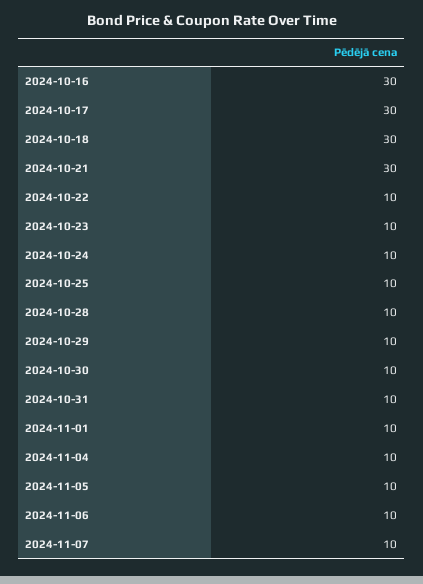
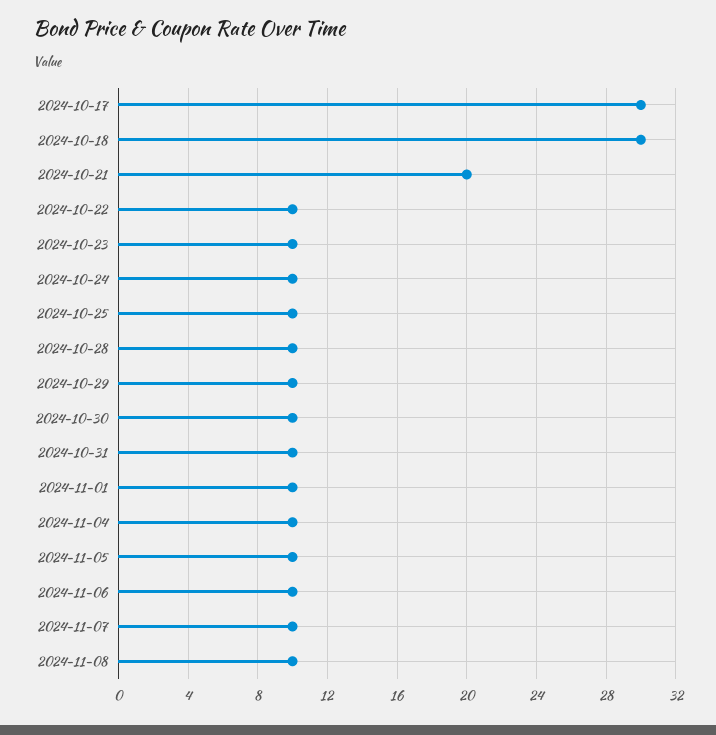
2024-10-16: 30 -> none
2024-10-21: 30 -> 20
2024-11-08: none -> 10

